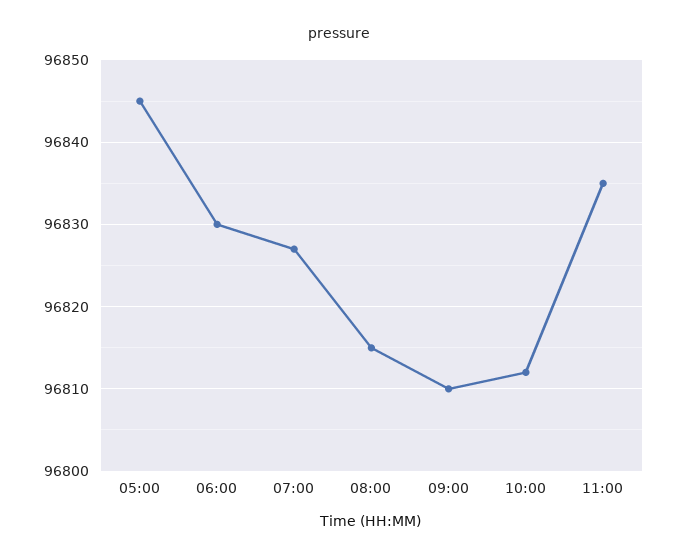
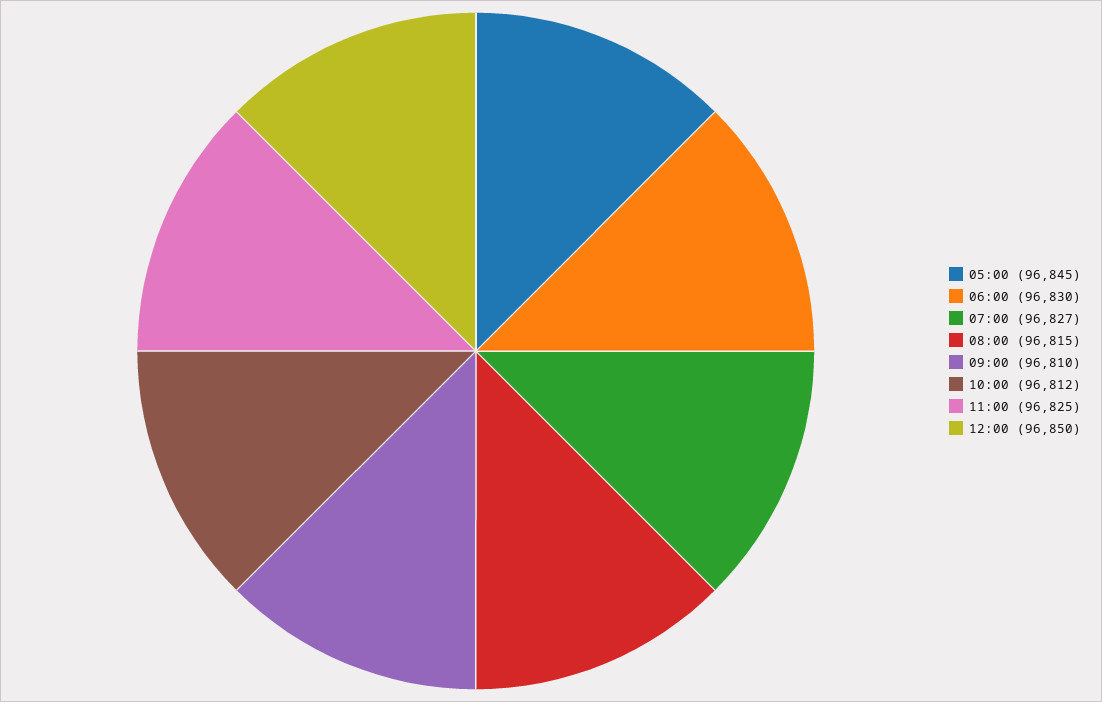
11:00: 96835 -> 96825
12:00: none -> 96850

